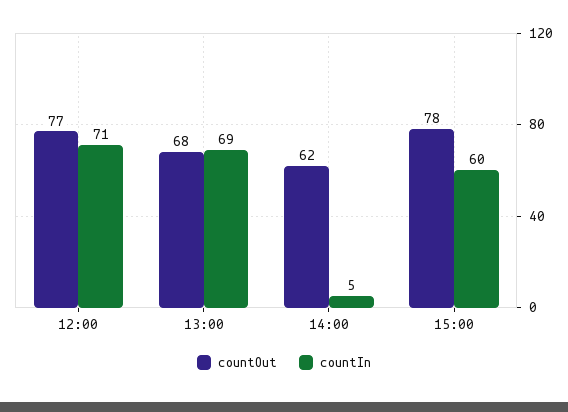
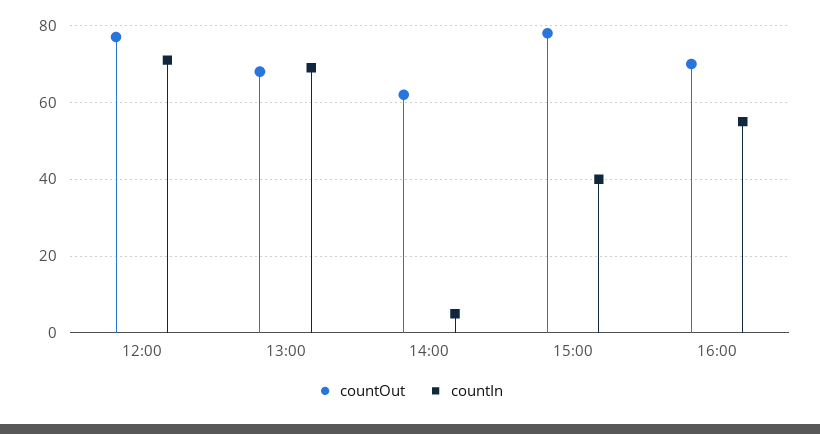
countIn, 15:00: 60 -> 40
countOut, 16:00: none -> 70
countIn, 16:00: none -> 55

